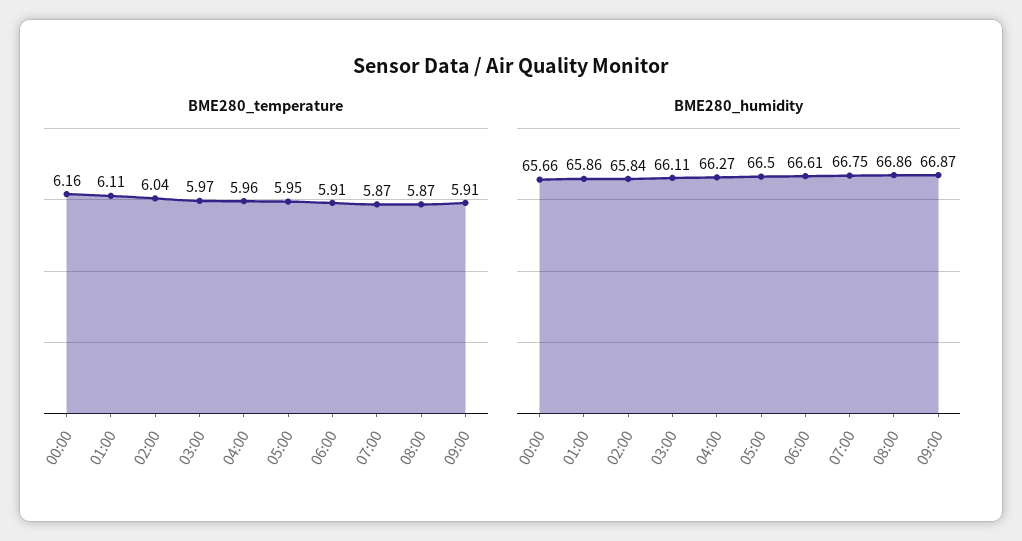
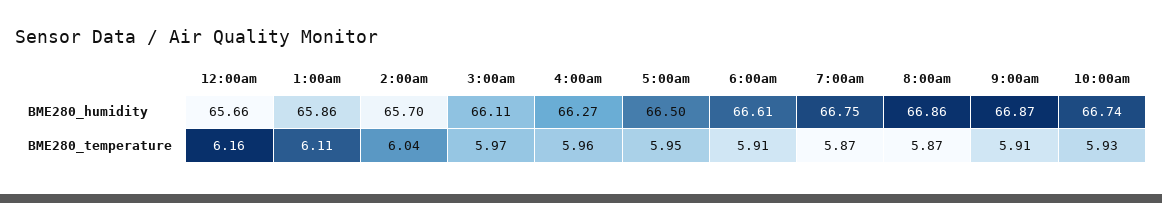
BME280_humidity, 02:00: 65.84 -> 65.7
BME280_humidity, 10:00am: none -> 66.74
BME280_temperature, 10:00am: none -> 5.93

